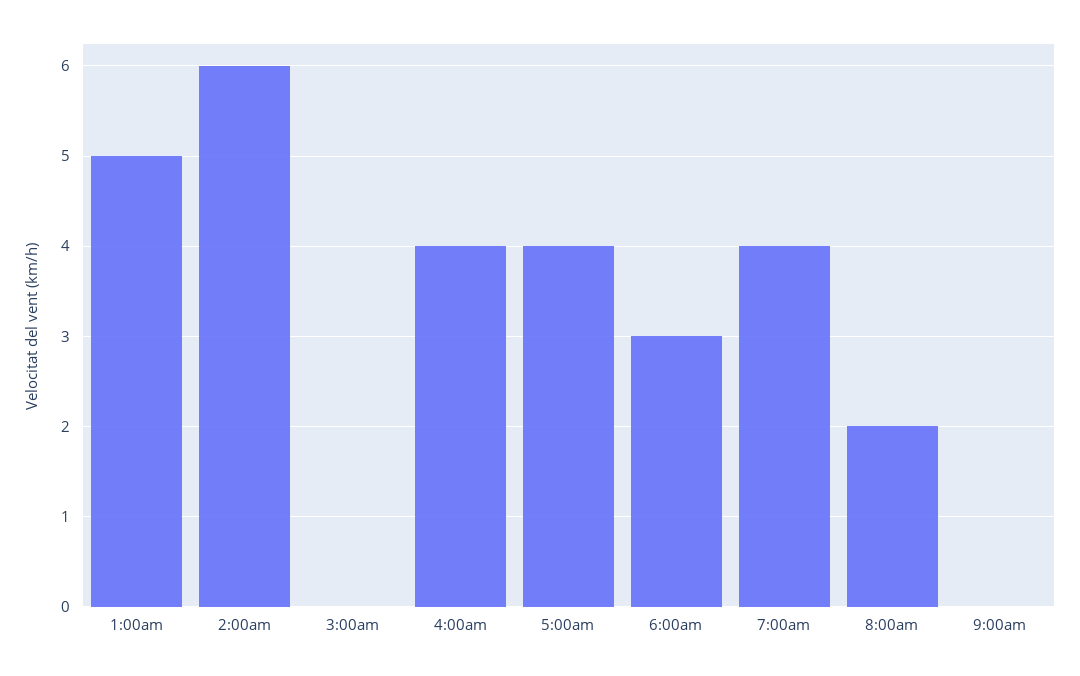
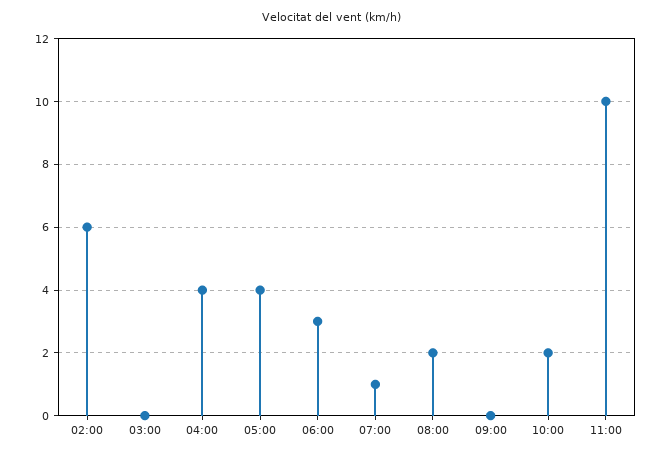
1:00am: 5 -> none
7:00am: 4 -> 1
10:00: none -> 2
11:00: none -> 10

